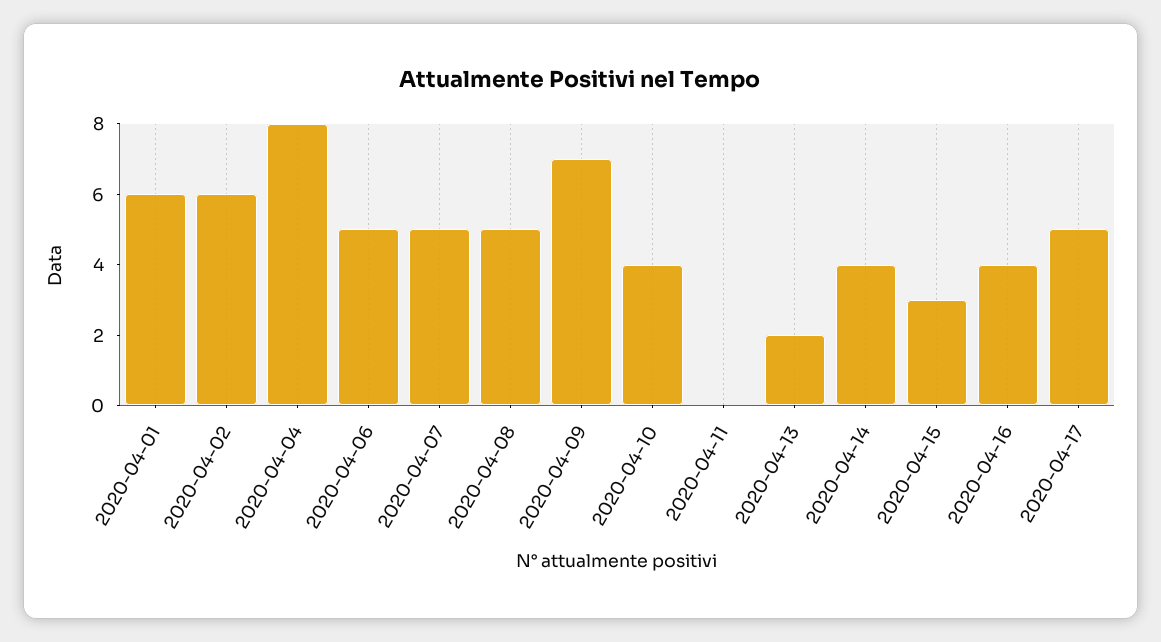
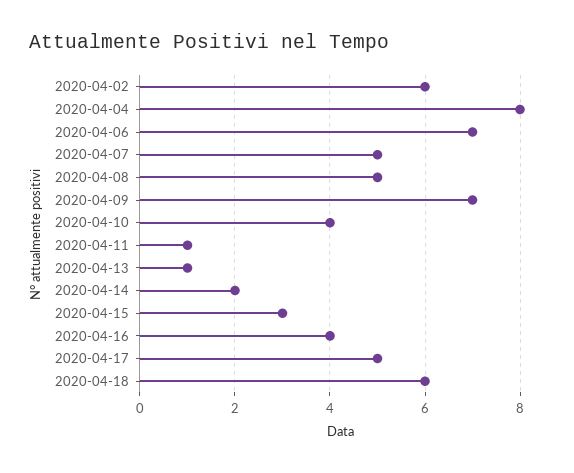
2020-04-01: 6 -> none
2020-04-06: 5 -> 7
2020-04-11: 0 -> 1
2020-04-13: 2 -> 1
2020-04-14: 4 -> 2
2020-04-18: none -> 6

